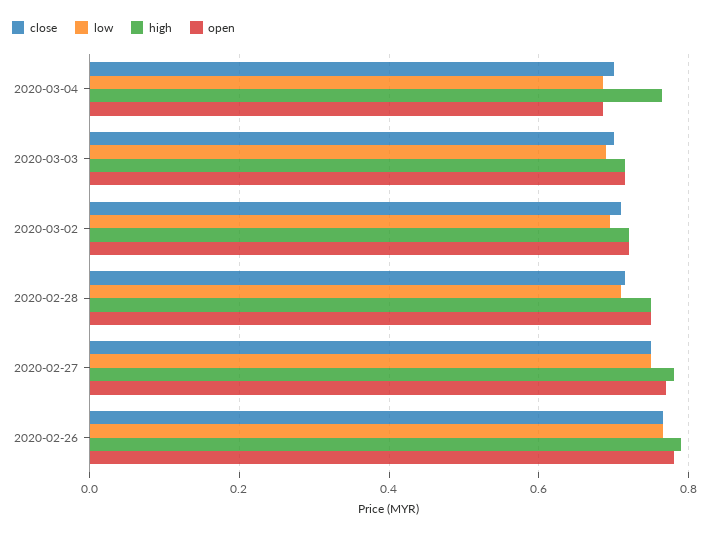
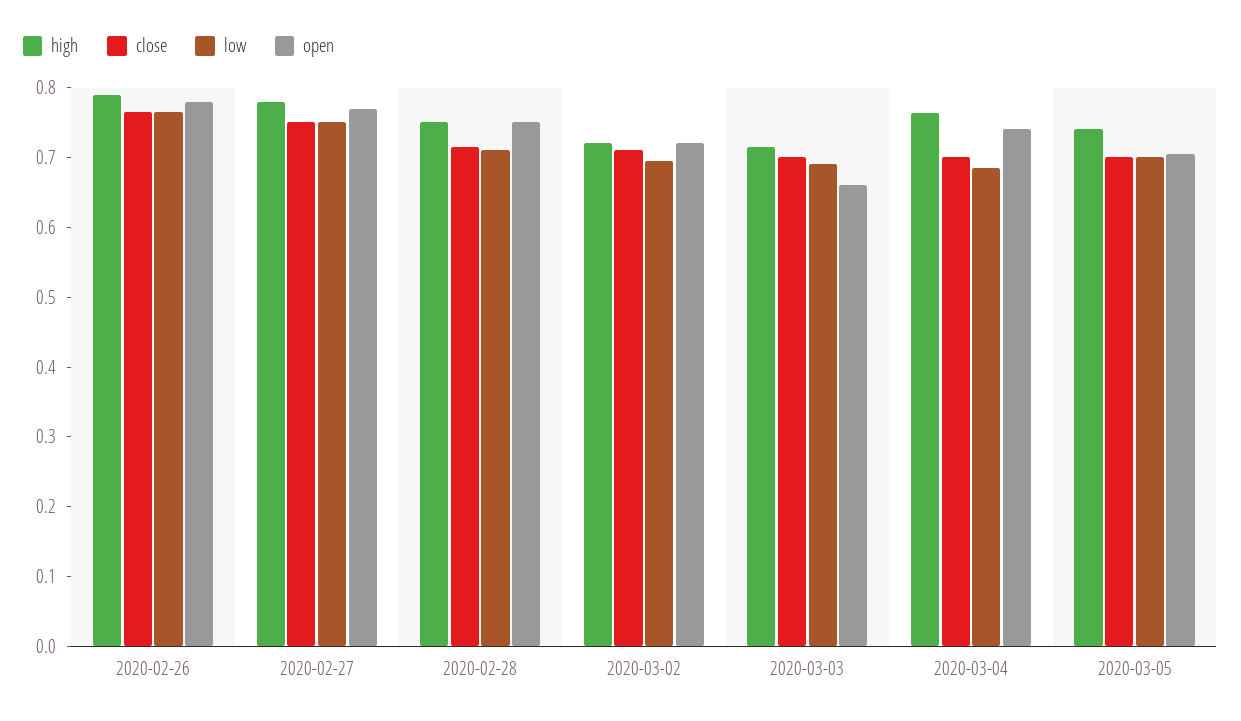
open, 2020-03-04: 0.68 -> 0.74
open, 2020-03-03: 0.72 -> 0.66
high, 2020-03-05: none -> 0.74
close, 2020-03-05: none -> 0.7
low, 2020-03-05: none -> 0.7
open, 2020-03-05: none -> 0.7

